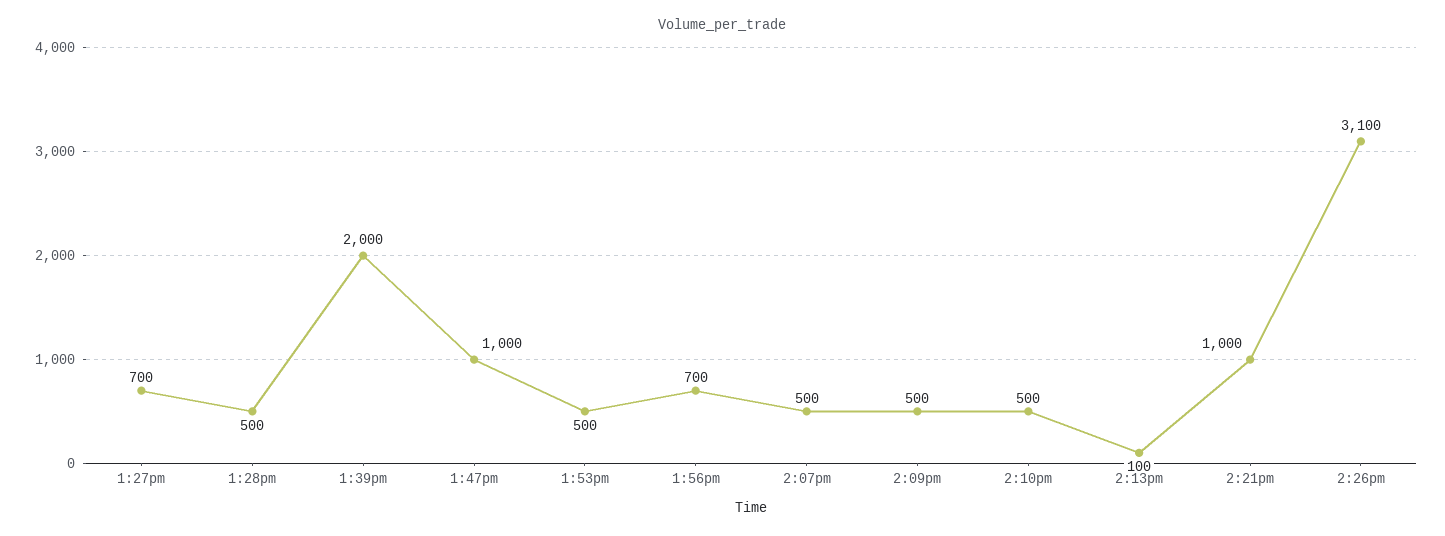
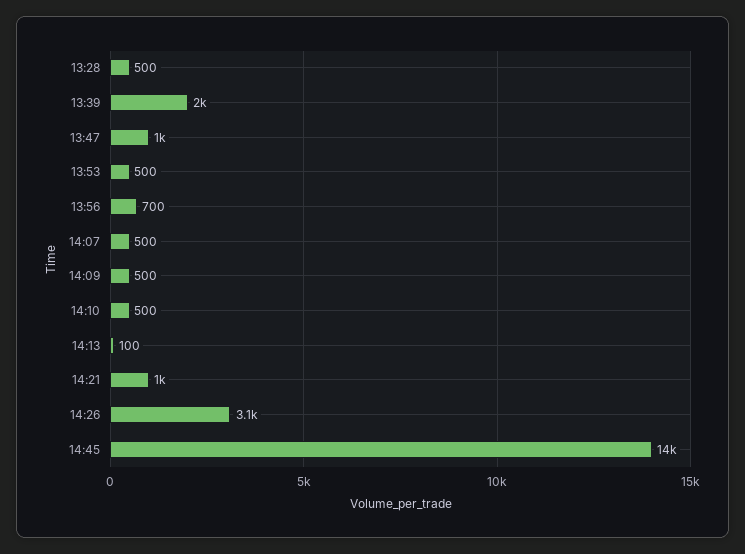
1:27pm: 700 -> none
14:45: none -> 14000

